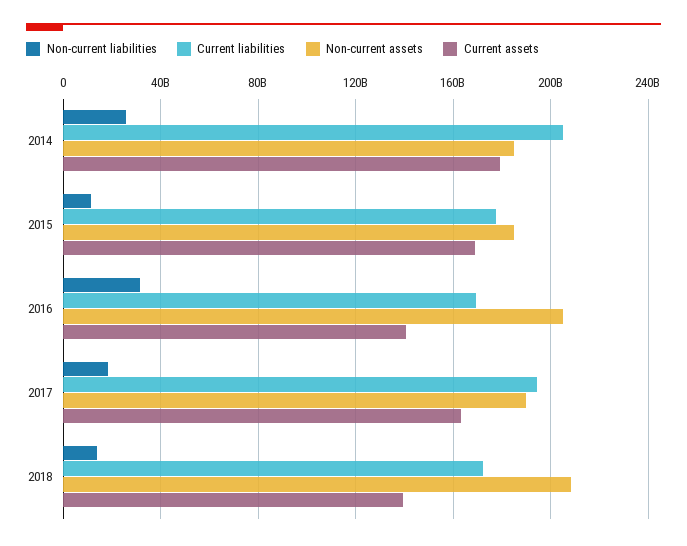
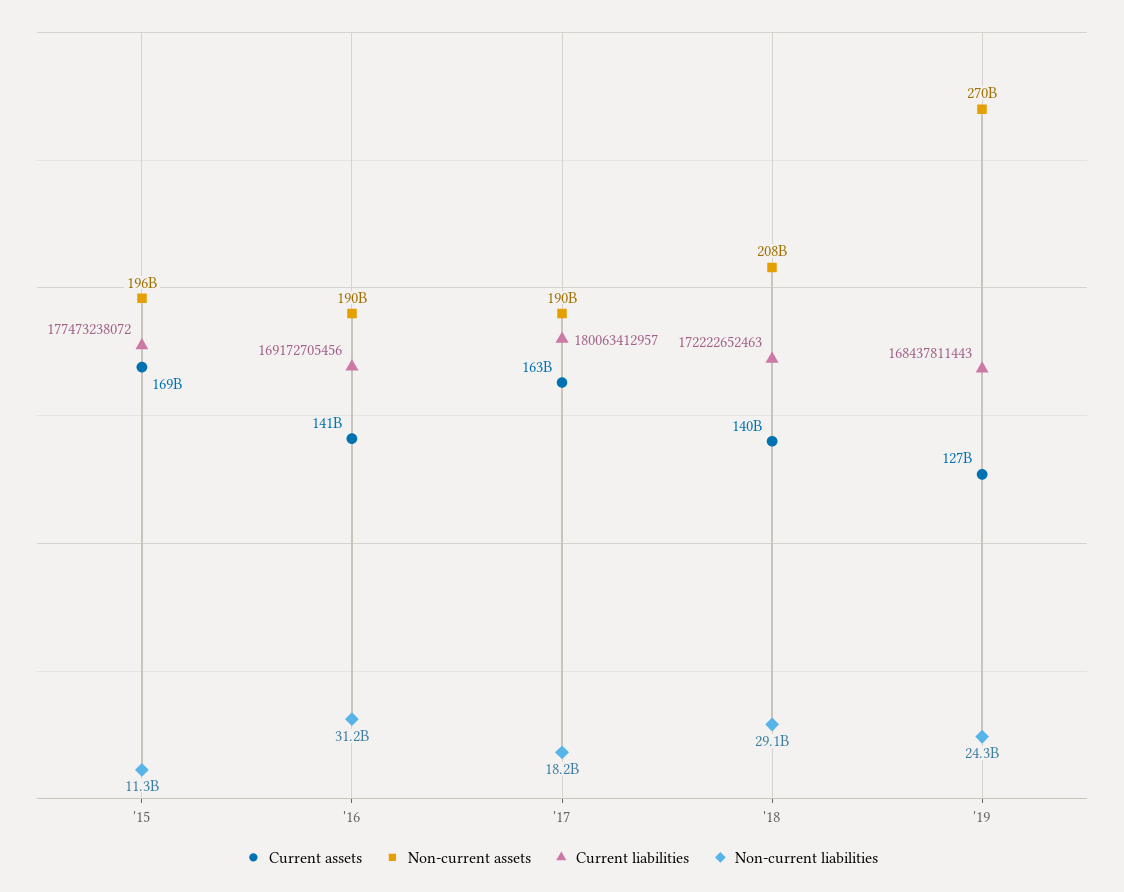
Non-current liabilities, 2014: 25000000000 -> none
Current liabilities, 2014: 205000000000 -> none
Non-current assets, 2014: 185000000000 -> none
Current assets, 2014: 180000000000 -> none
Non-current assets, 2015: 185000000000 -> 196000000000
Non-current assets, 2016: 205000000000 -> 190000000000
Current liabilities, 2017: 195000000000 -> 180063412957
Non-current liabilities, 2018: 15000000000 -> 29100000000
Current assets, '19: none -> 127000000000
Non-current assets, '19: none -> 270000000000
Current liabilities, '19: none -> 168437811443
Non-current liabilities, '19: none -> 24300000000

